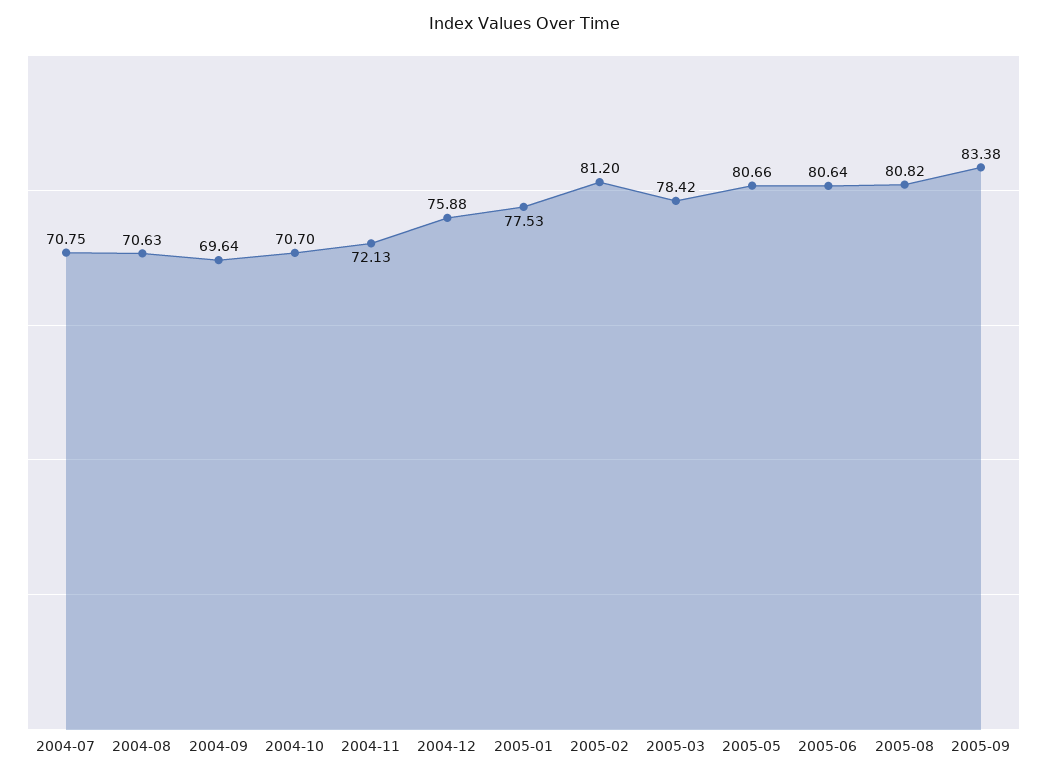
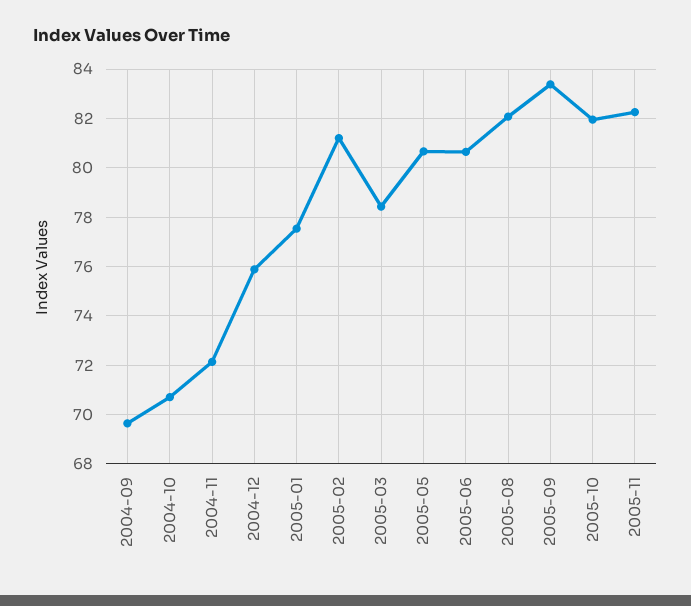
2004-07: 70.75 -> none
2004-08: 70.63 -> none
2005-08: 80.82 -> 82
2005-10: none -> 82
2005-11: none -> 82.25

